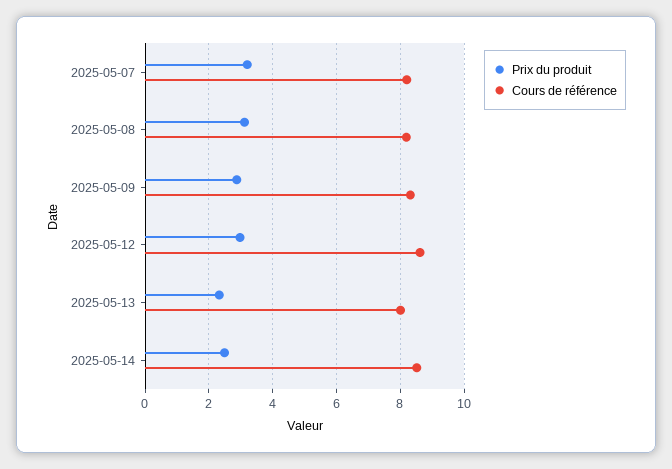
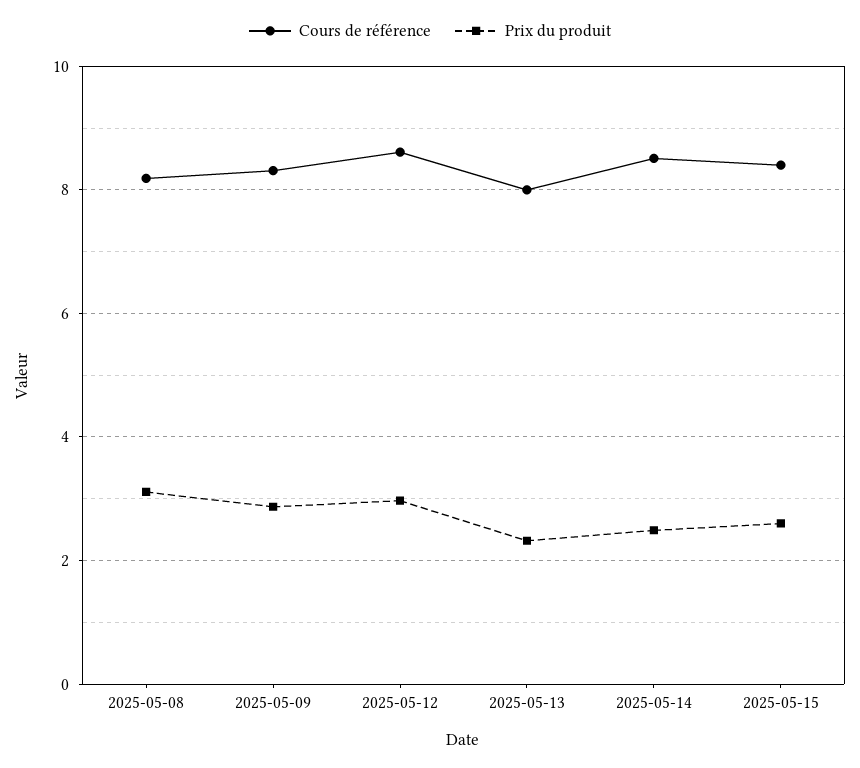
Prix du produit, 2025-05-07: 3.2 -> none
Cours de référence, 2025-05-07: 8.2 -> none
Cours de référence, 2025-05-15: none -> 8.4
Prix du produit, 2025-05-15: none -> 2.6

